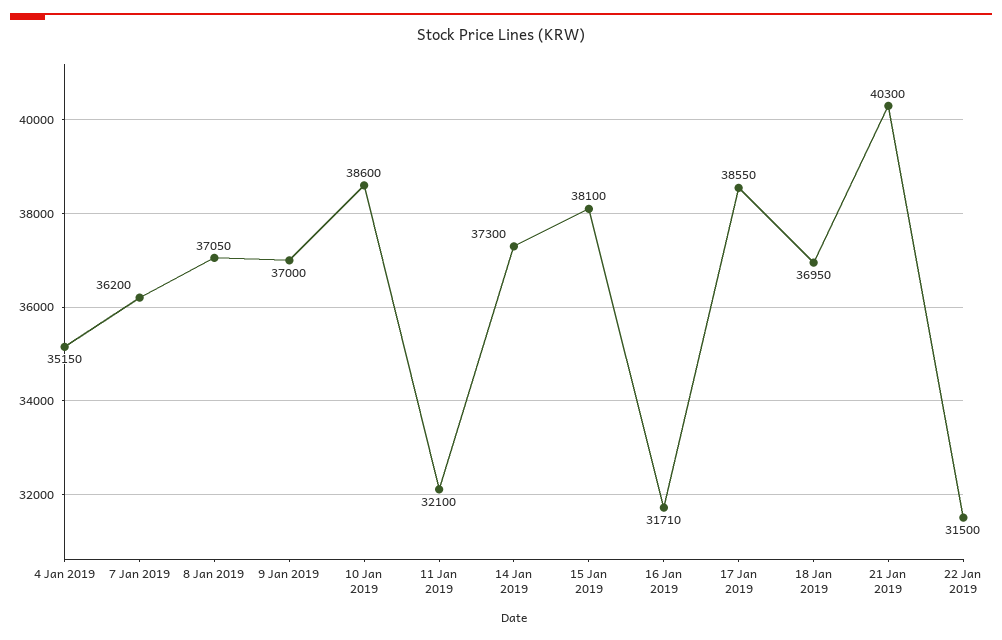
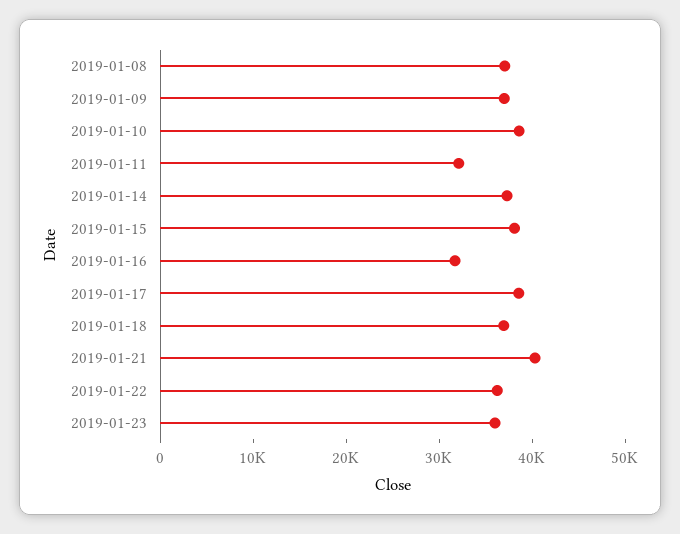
4 Jan 2019: 35150 -> none
7 Jan 2019: 36200 -> none
22 Jan 2019: 31500 -> 36000
2019-01-23: none -> 36000

